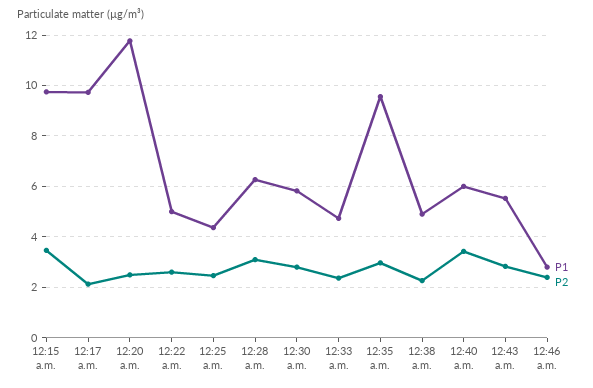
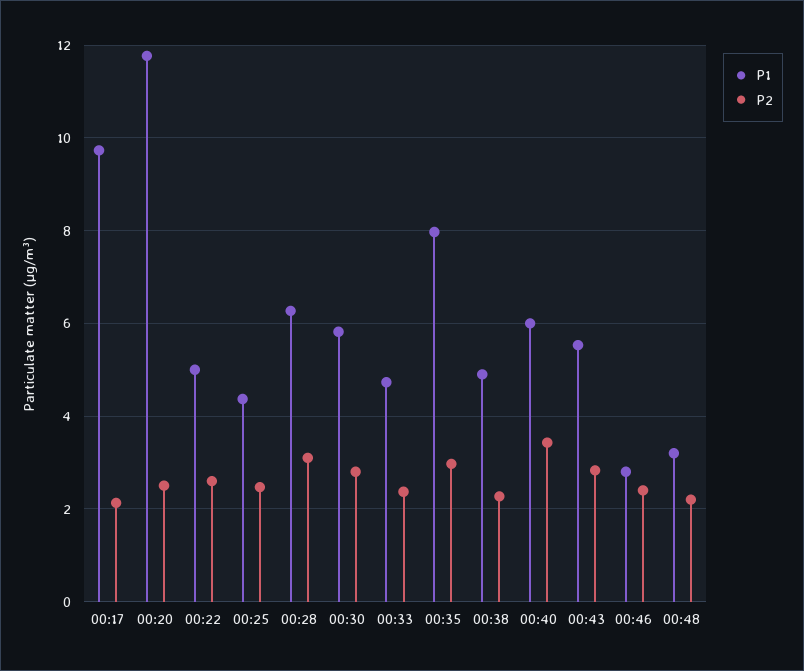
P1, 12:15 a.m.: 9.75 -> none
P2, 12:15 a.m.: 3.5 -> none
P1, 12:35 a.m.: 9.5 -> 8
P1, 00:48: none -> 3.2
P2, 00:48: none -> 2.2

